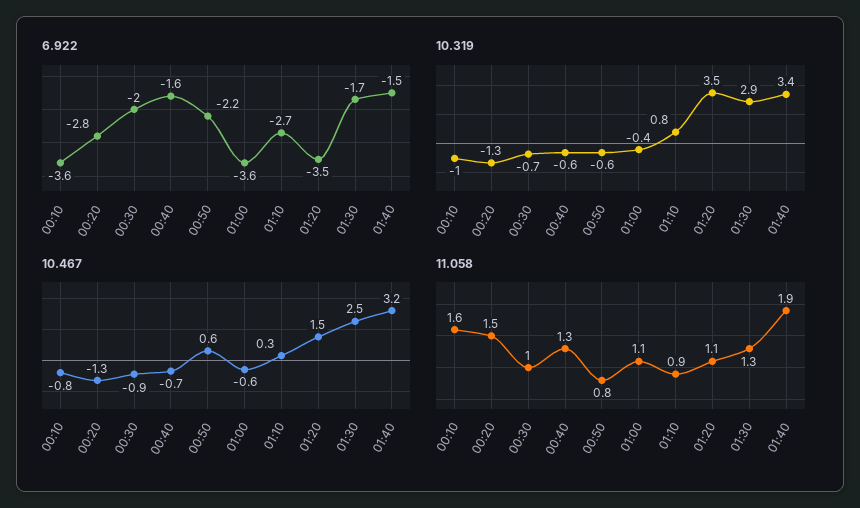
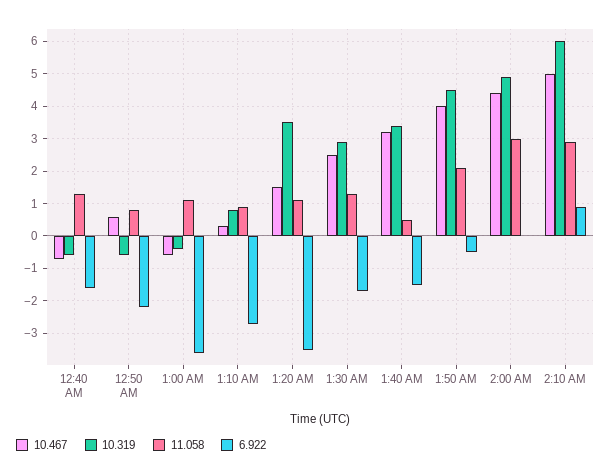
6.922, 00:10: -3.6 -> none
6.922, 00:20: -2.8 -> none
6.922, 00:30: -2 -> none
10.319, 00:10: -1 -> none
10.319, 00:20: -1.3 -> none
10.319, 00:30: -0.7 -> none
10.467, 00:10: -0.8 -> none
10.467, 00:20: -1.3 -> none
10.467, 00:30: -0.9 -> none
11.058, 00:10: 1.6 -> none
11.058, 00:20: 1.5 -> none
11.058, 00:30: 1 -> none
11.058, 01:40: 1.9 -> 0.5
10.467, 1:50 AM: none -> 4
10.319, 1:50 AM: none -> 4.5
11.058, 1:50 AM: none -> 2
6.922, 1:50 AM: none -> -0.5
10.467, 2:00 AM: none -> 4.5
10.319, 2:00 AM: none -> 5
11.058, 2:00 AM: none -> 3
6.922, 2:00 AM: none -> 0
10.467, 2:10 AM: none -> 5
10.319, 2:10 AM: none -> 6
11.058, 2:10 AM: none -> 3
6.922, 2:10 AM: none -> 1

